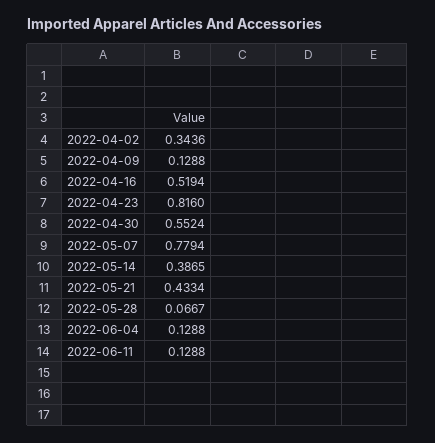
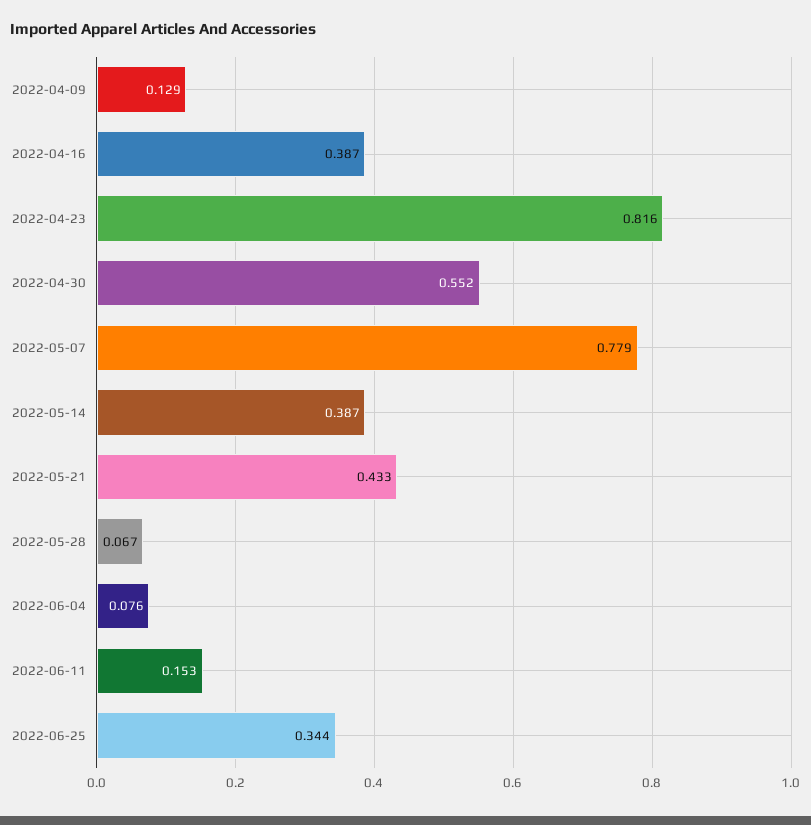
2022-04-02: 0.3436 -> none
2022-04-16: 0.5194 -> 0.387
2022-06-04: 0.1288 -> 0.076
2022-06-11: 0.1288 -> 0.153
2022-06-25: none -> 0.344

